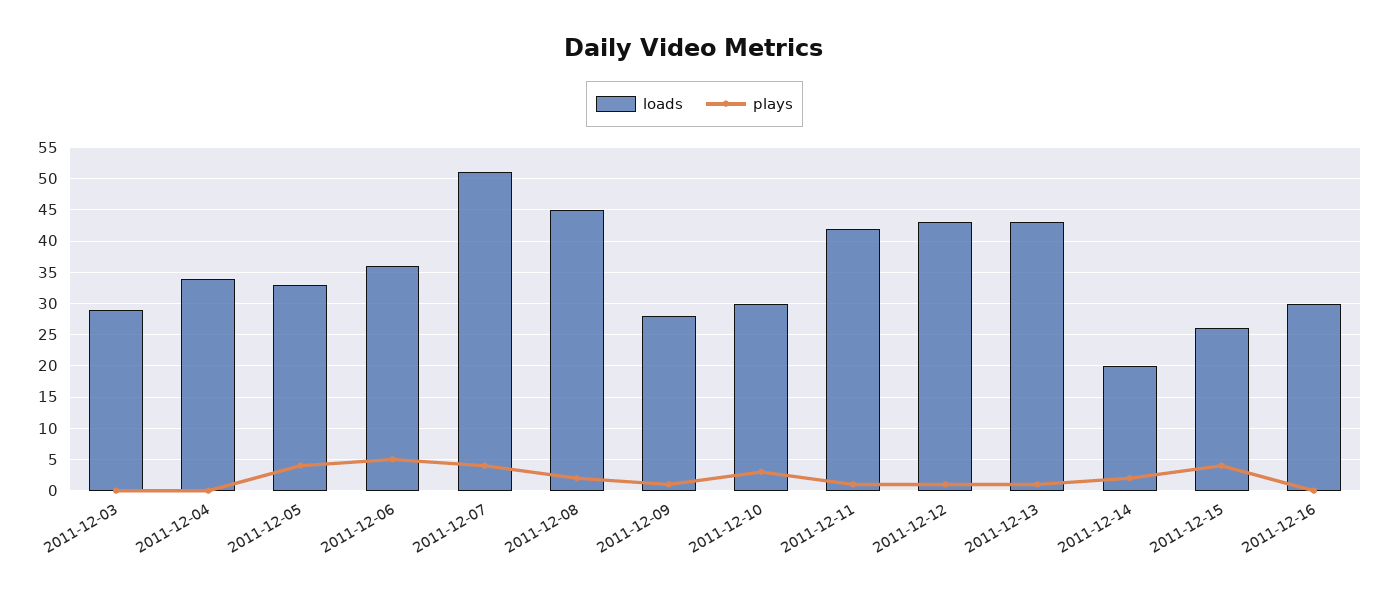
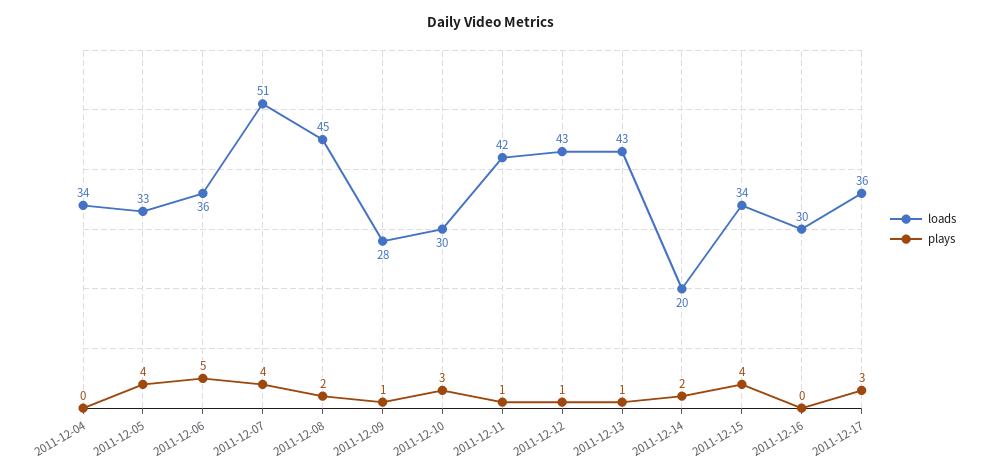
loads, 2011-12-03: 29 -> none
plays, 2011-12-03: 0 -> none
loads, 2011-12-15: 26 -> 34
loads, 2011-12-17: none -> 36
plays, 2011-12-17: none -> 3

